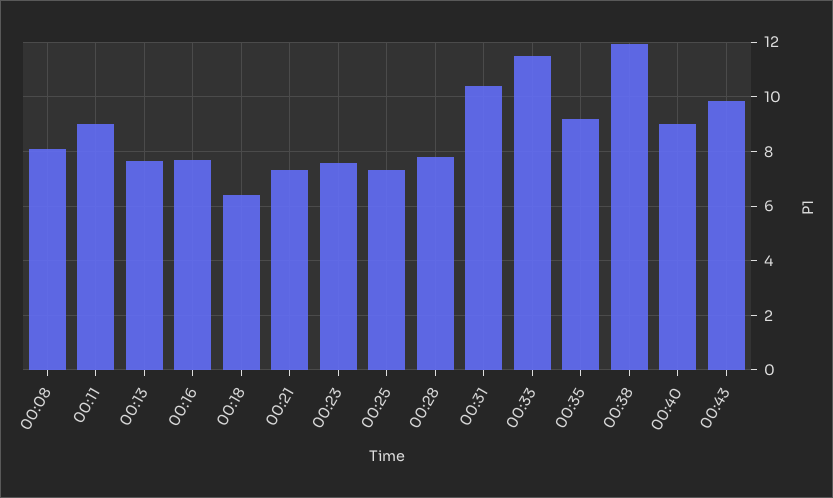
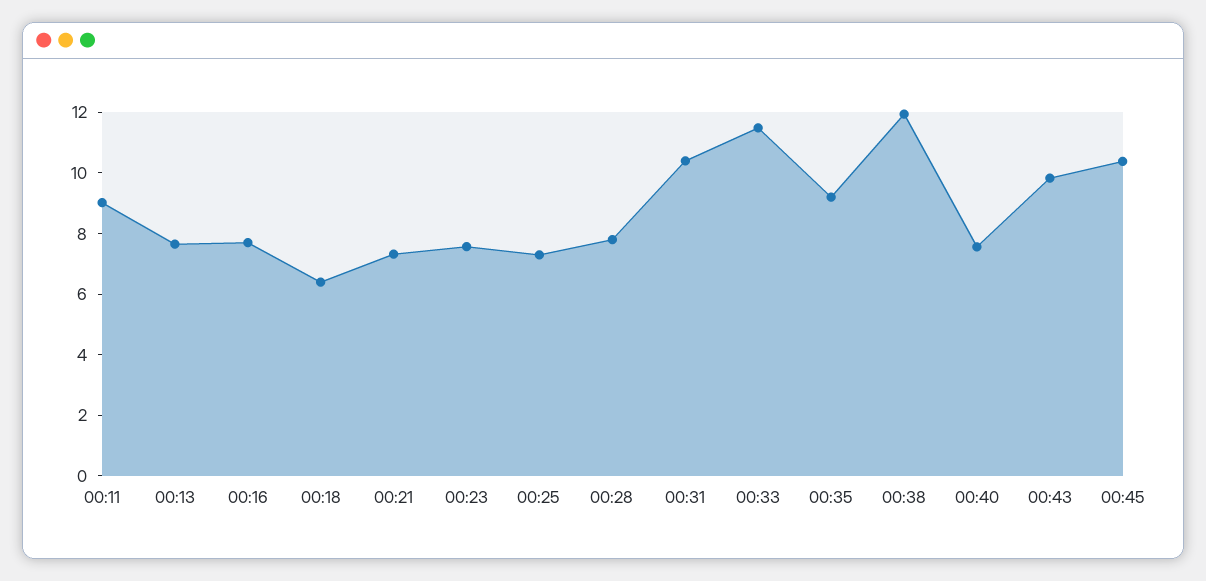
00:08: 8 -> none
00:40: 9 -> 7.5
00:45: none -> 10.5

